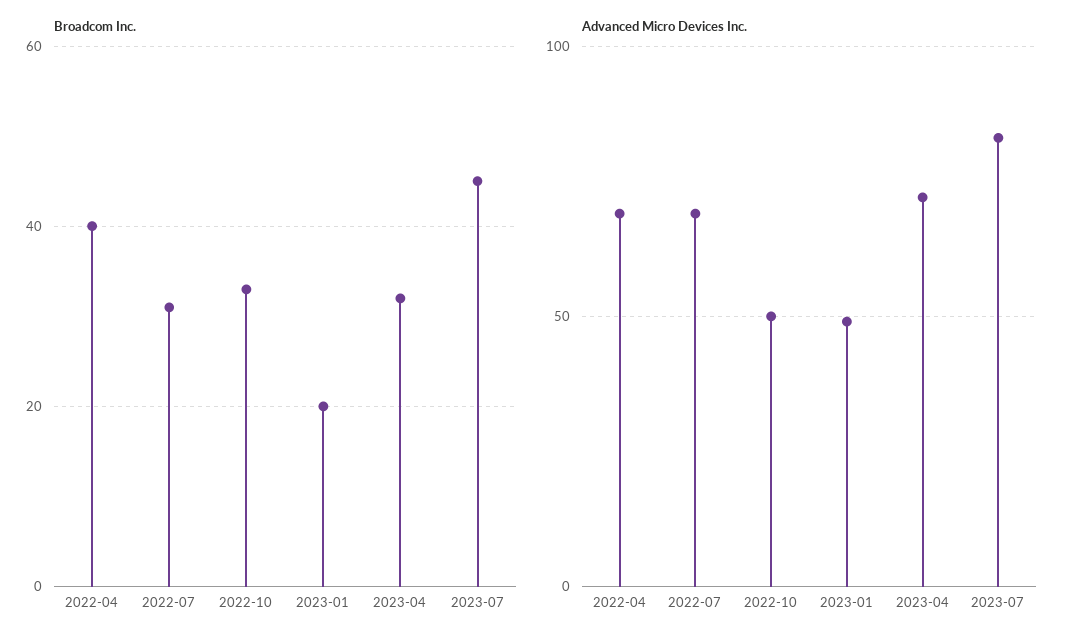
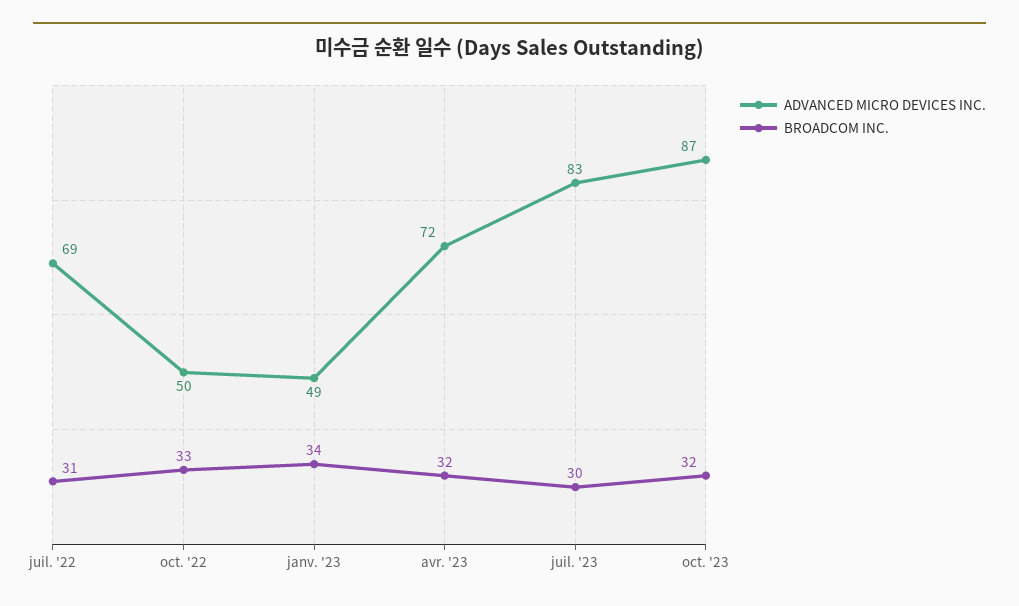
Broadcom Inc., 2022-04: 40 -> none
Broadcom Inc., 2023-01: 20 -> 34
Broadcom Inc., 2023-07: 45 -> 30
Advanced Micro Devices Inc., 2022-04: 70 -> none
Advanced Micro Devices Inc., oct. '23: none -> 87
Broadcom Inc., oct. '23: none -> 32

